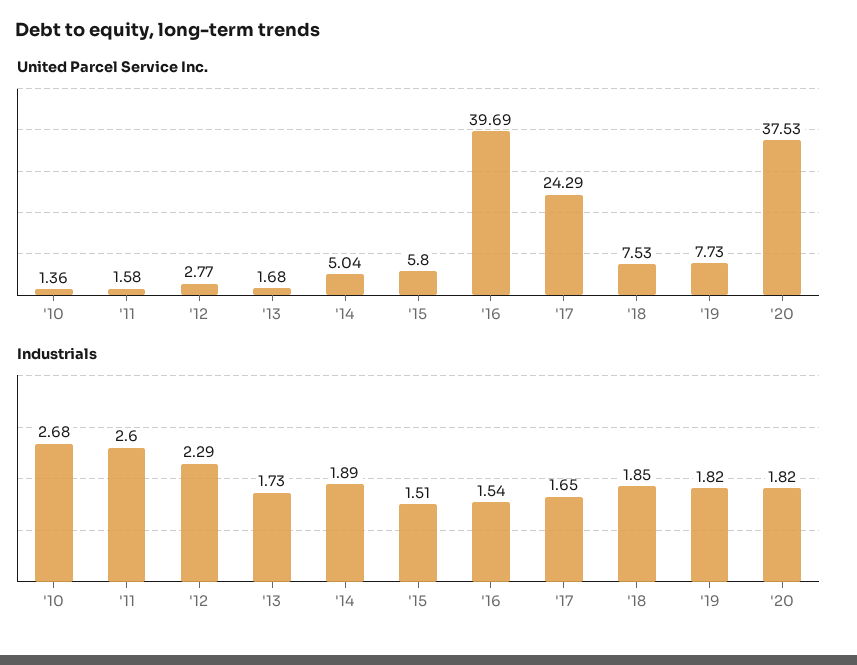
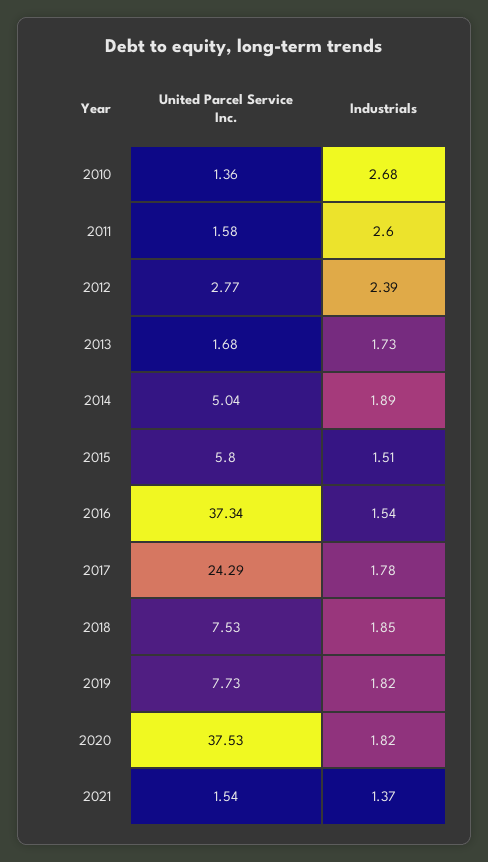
United Parcel Service Inc., '16: 39.69 -> 37.34
Industrials, '12: 2.29 -> 2.39
Industrials, '17: 1.65 -> 1.78
United Parcel Service Inc., 2021: none -> 1.54
Industrials, 2021: none -> 1.37

